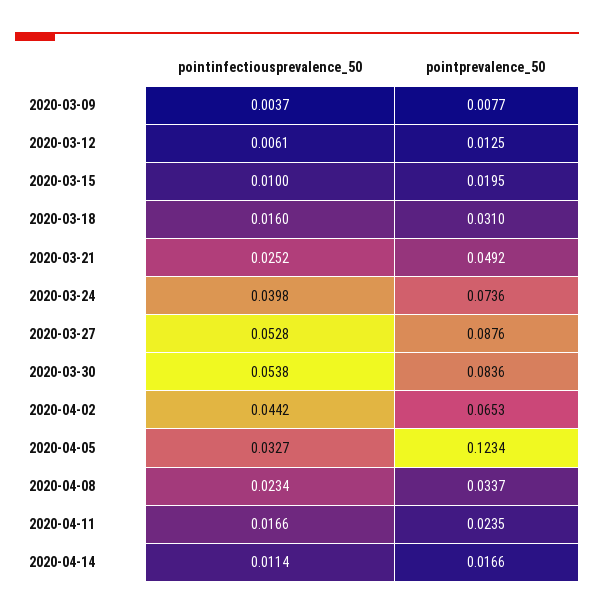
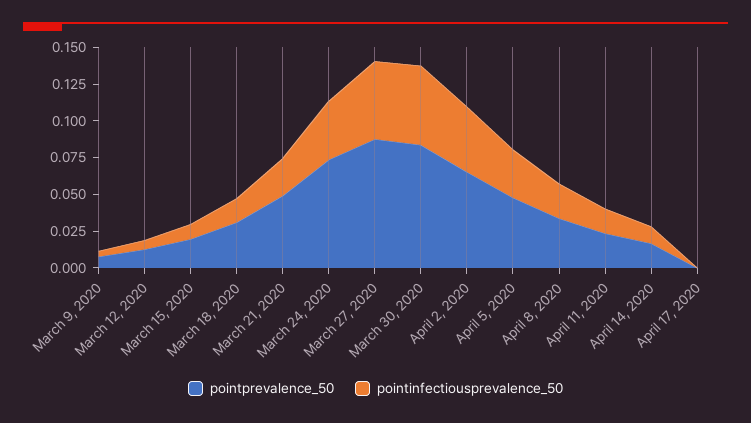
pointprevalence_50, 2020-04-05: 0.1234 -> 0.05
pointprevalence_50, April 17, 2020: none -> 0
pointinfectiousprevalence_50, April 17, 2020: none -> 0

